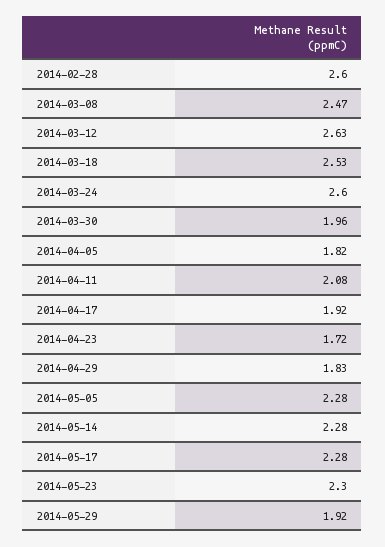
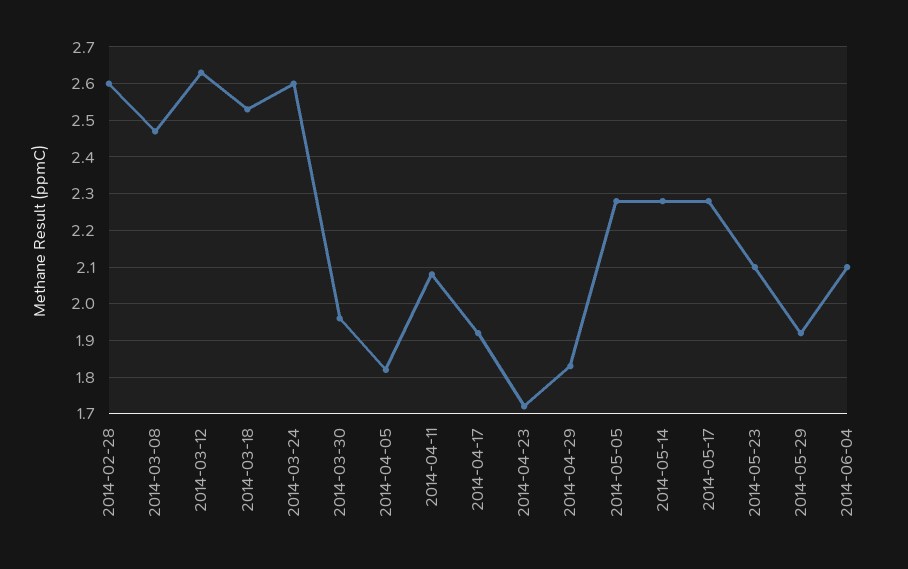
2014-05-23: 2.3 -> 2.1
2014-06-04: none -> 2.1

